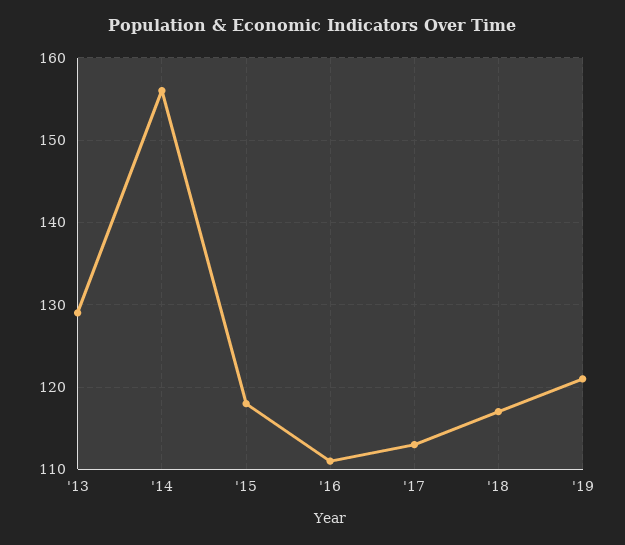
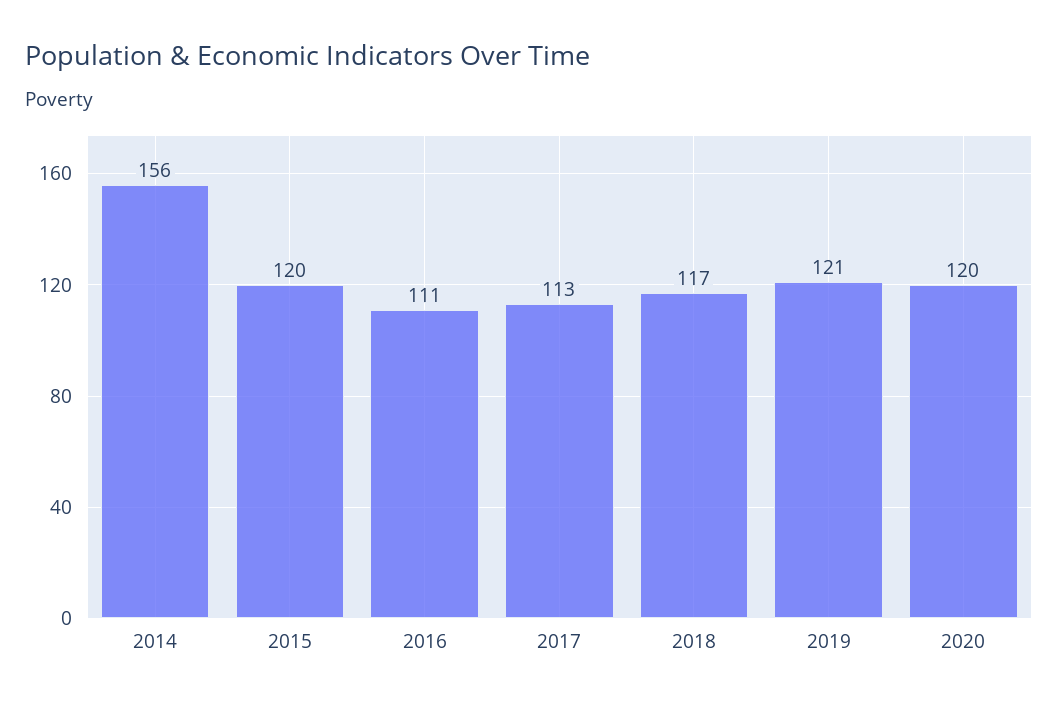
'13: 129 -> none
'15: 118 -> 120
2020: none -> 120

